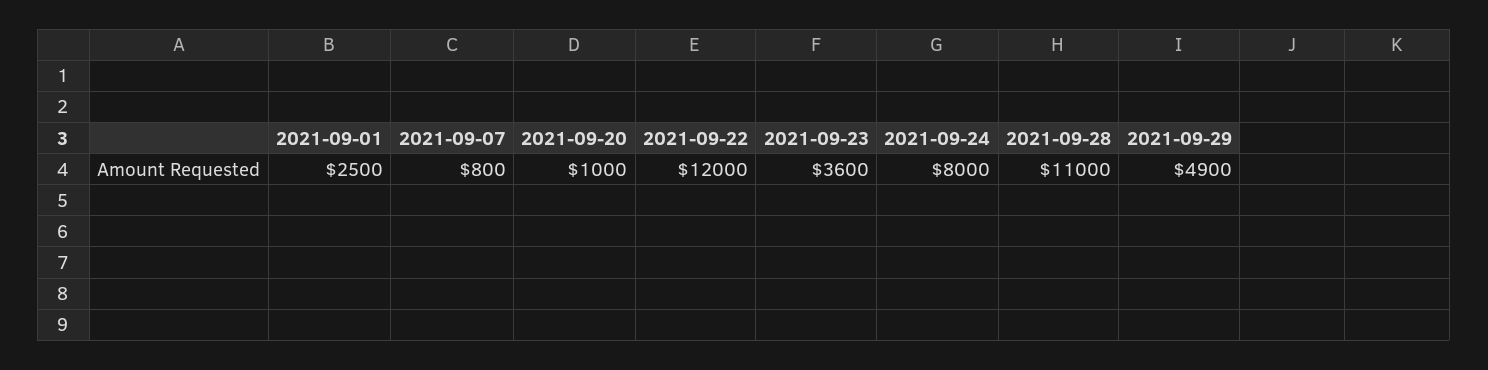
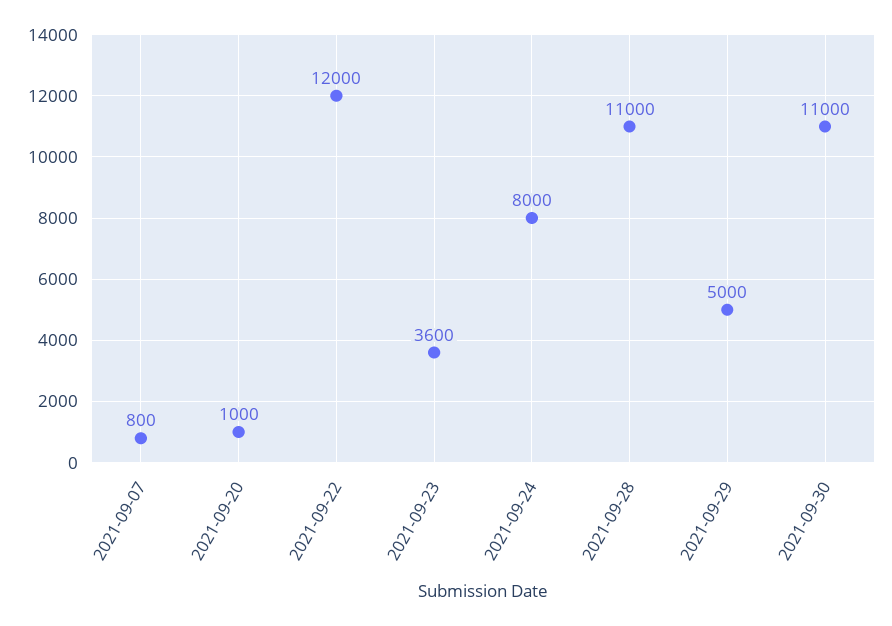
2021-09-01: 2500 -> none
2021-09-29: 4900 -> 5000
2021-09-30: none -> 11000

